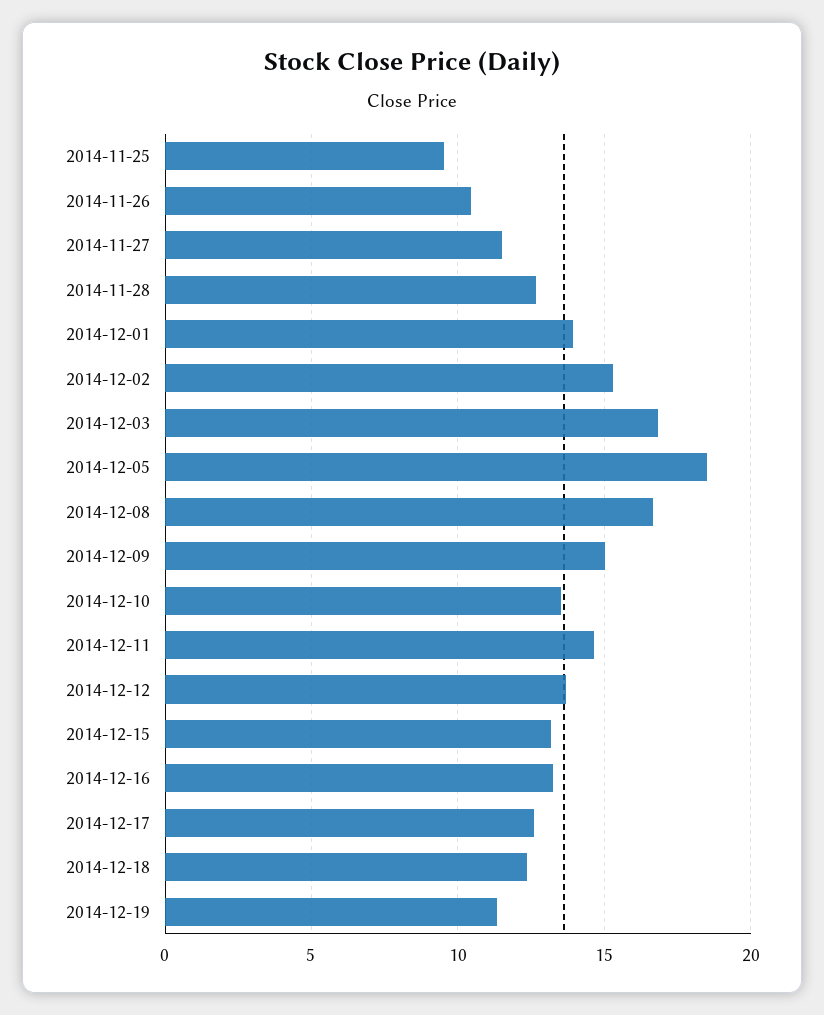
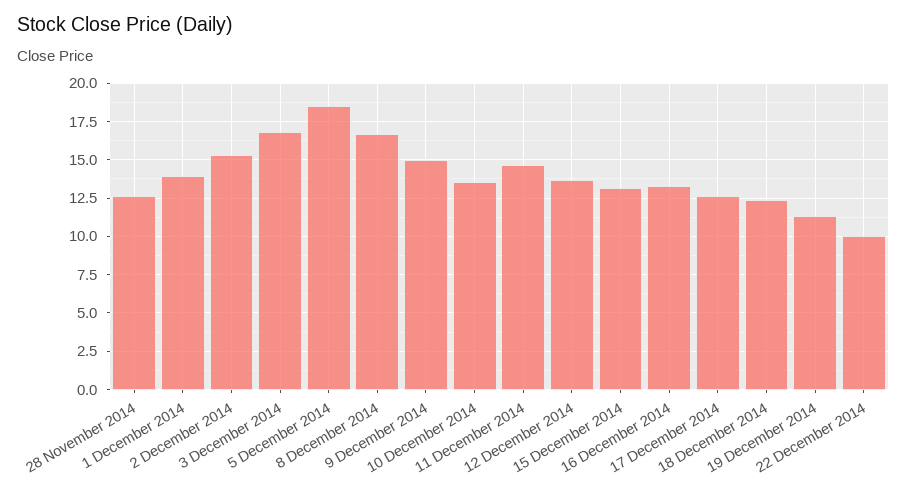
2014-11-25: 9.5 -> none
2014-11-26: 10.5 -> none
2014-11-27: 11.5 -> none
22 December 2014: none -> 10

